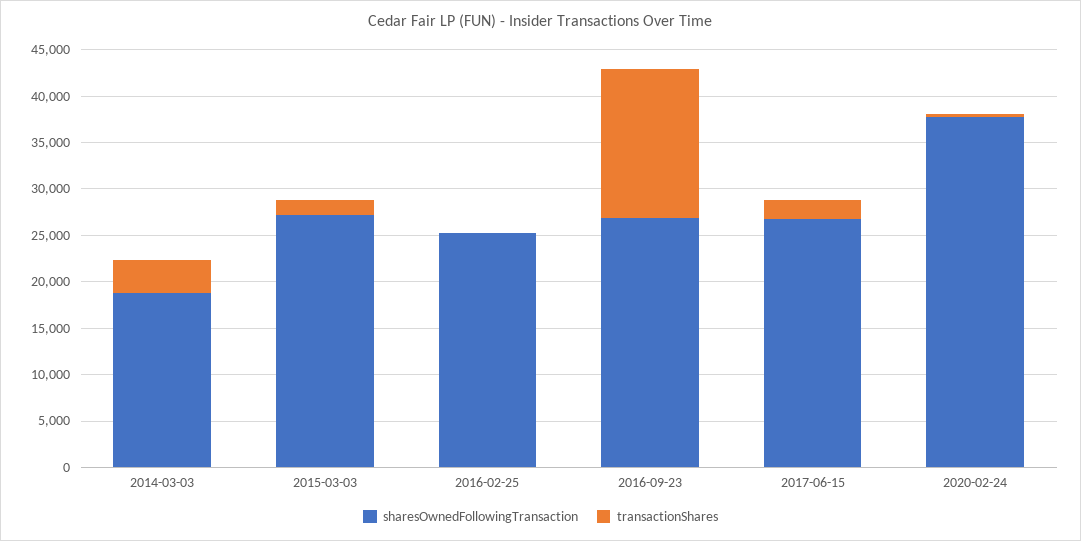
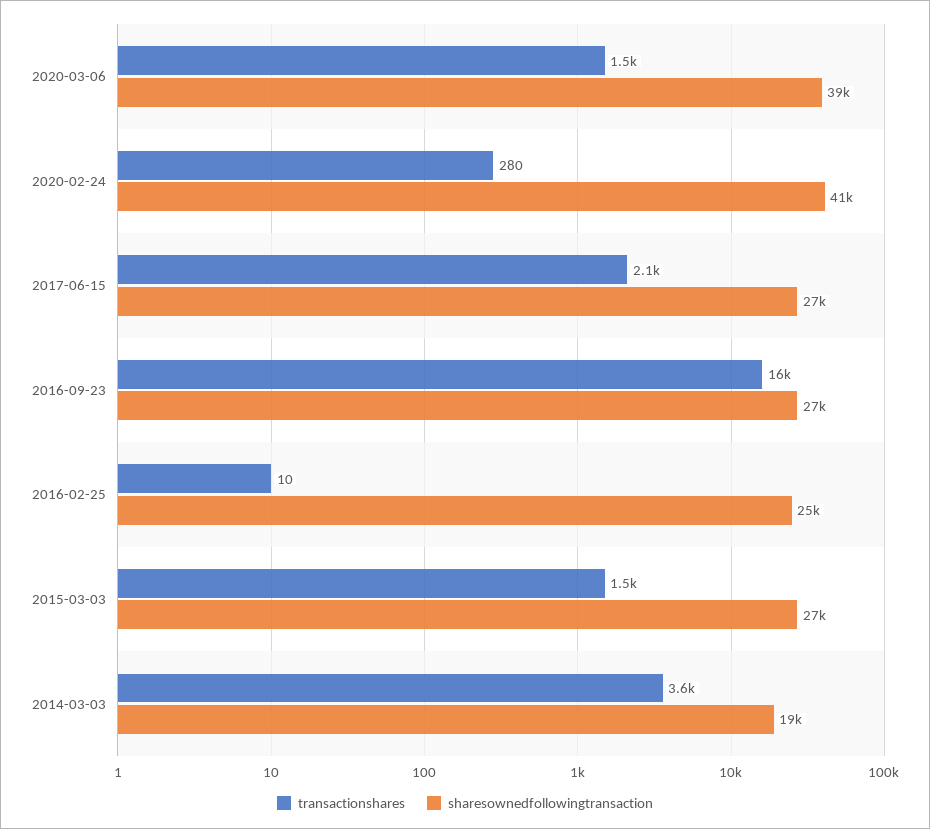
sharesOwnedFollowingTransaction, 2020-02-24: 38000 -> 41000
transactionShares, 2020-03-06: none -> 1500
sharesOwnedFollowingTransaction, 2020-03-06: none -> 39000

